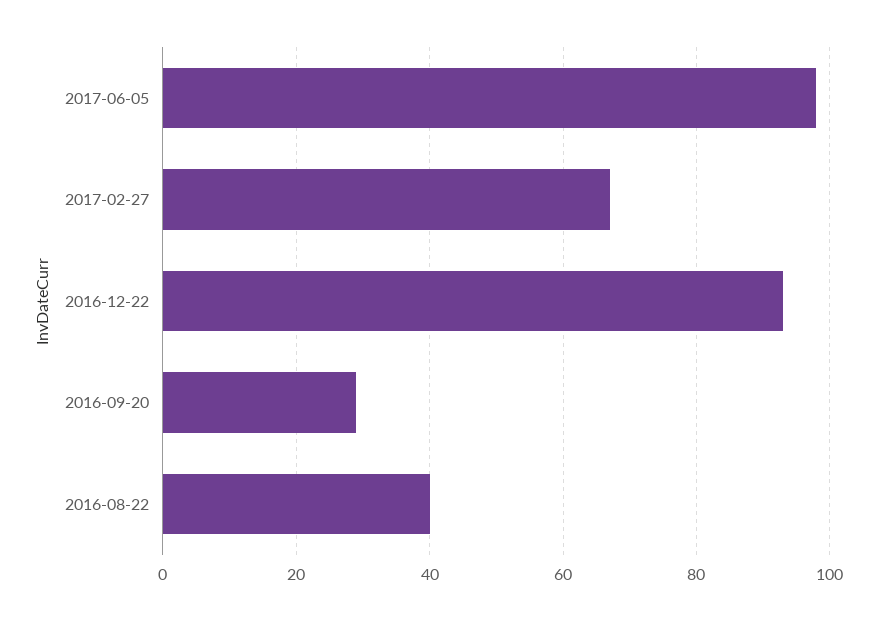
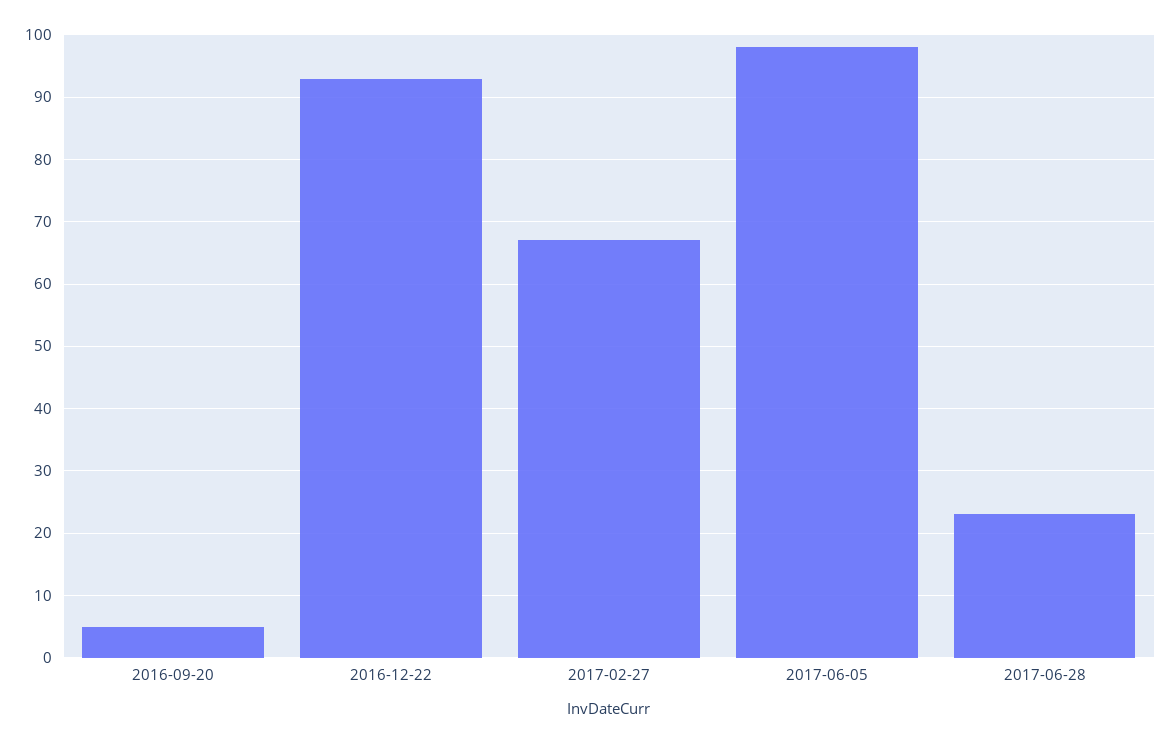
2016-09-20: 30 -> 5
2016-08-22: 40 -> none
2017-06-28: none -> 23

